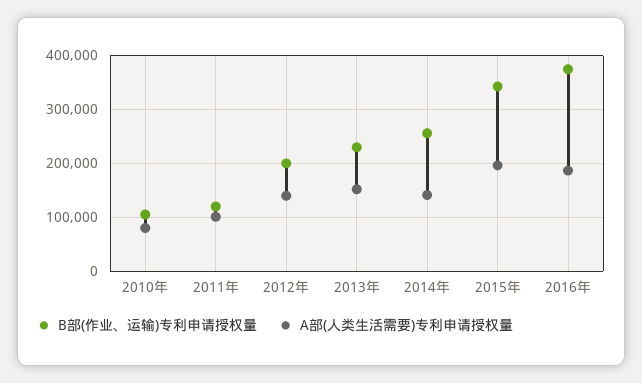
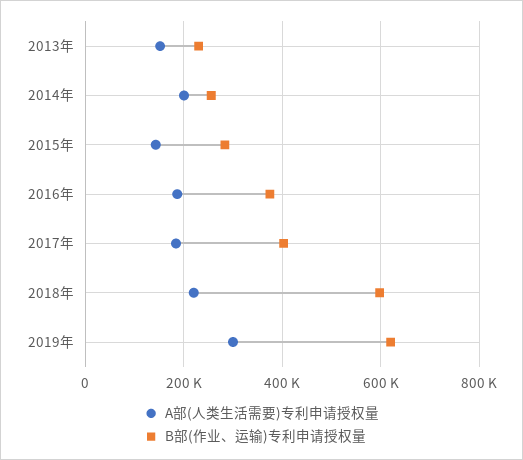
B部(作业、运输)专利申请授权量, 2010年: 100000 -> none
A部(人类生活需要)专利申请授权量, 2010年: 80000 -> none
B部(作业、运输)专利申请授权量, 2011年: 120000 -> none
A部(人类生活需要)专利申请授权量, 2011年: 100000 -> none
B部(作业、运输)专利申请授权量, 2012年: 200000 -> none
A部(人类生活需要)专利申请授权量, 2012年: 140000 -> none
A部(人类生活需要)专利申请授权量, 2014年: 140000 -> 200000
B部(作业、运输)专利申请授权量, 2015年: 340000 -> 280000
A部(人类生活需要)专利申请授权量, 2015年: 200000 -> 140000
A部(人类生活需要)专利申请授权量, 2017年: none -> 180000
B部(作业、运输)专利申请授权量, 2017年: none -> 400000
A部(人类生活需要)专利申请授权量, 2018年: none -> 220000
B部(作业、运输)专利申请授权量, 2018年: none -> 600000
A部(人类生活需要)专利申请授权量, 2019年: none -> 300000
B部(作业、运输)专利申请授权量, 2019年: none -> 620000

